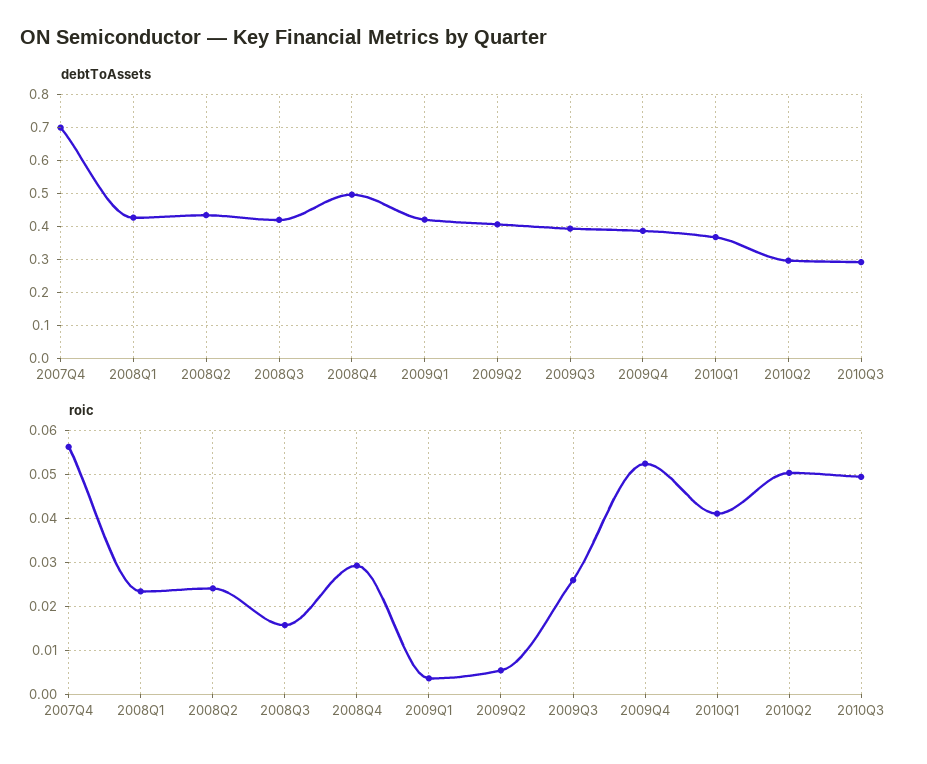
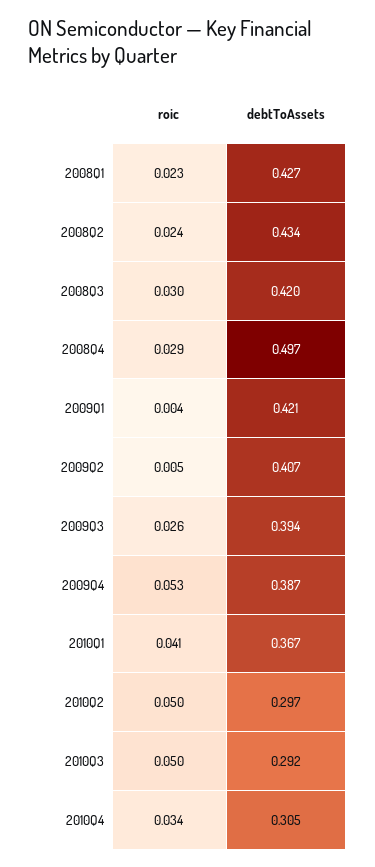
debtToAssets, 2007Q4: 0.7 -> none
roic, 2007Q4: 0.056 -> none
roic, 2008Q3: 0.016 -> 0.03
roic, 2010Q4: none -> 0.034
debtToAssets, 2010Q4: none -> 0.305

